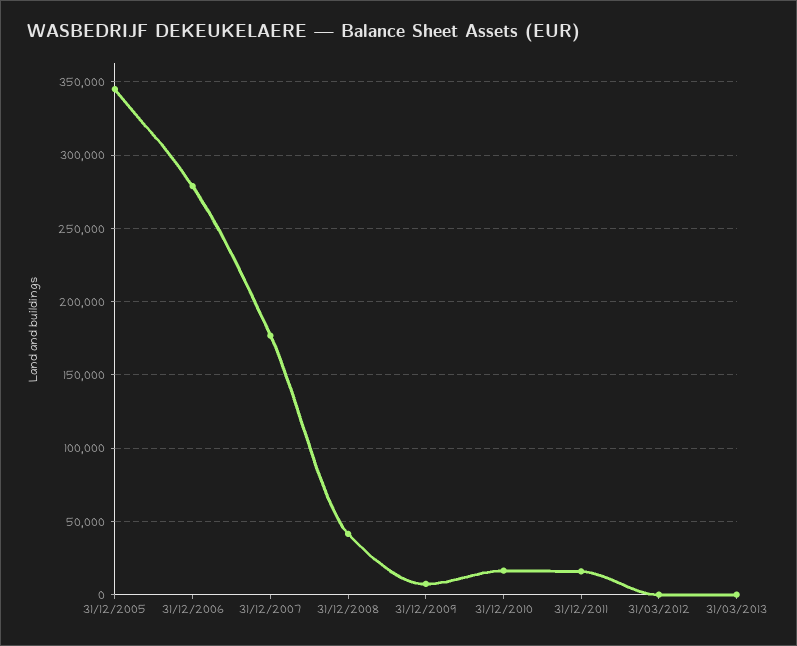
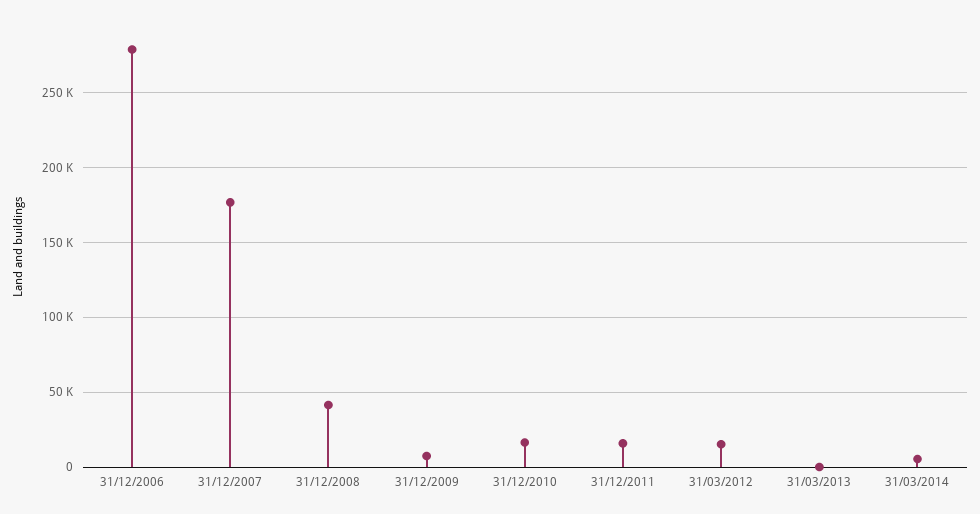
31/12/2005: 345000 -> none
31/03/2012: 0 -> 15000
31/03/2014: none -> 5000

